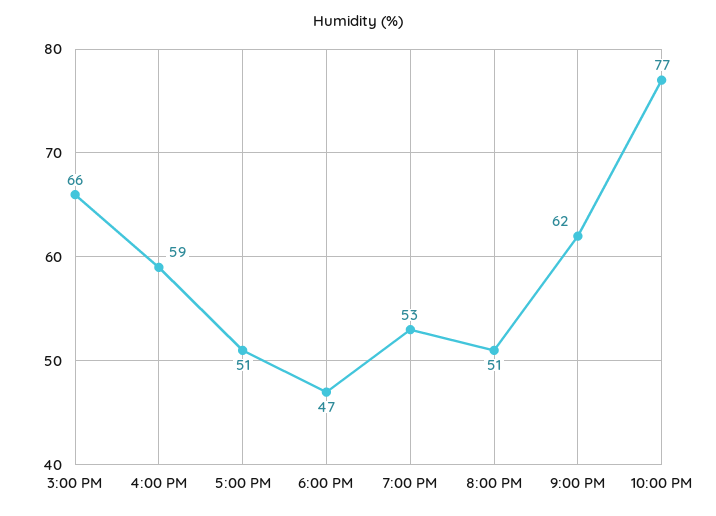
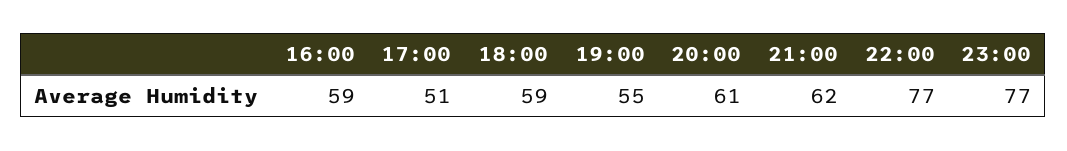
3:00 PM: 66 -> none
6:00 PM: 47 -> 59
7:00 PM: 53 -> 55
8:00 PM: 51 -> 61
23:00: none -> 77

